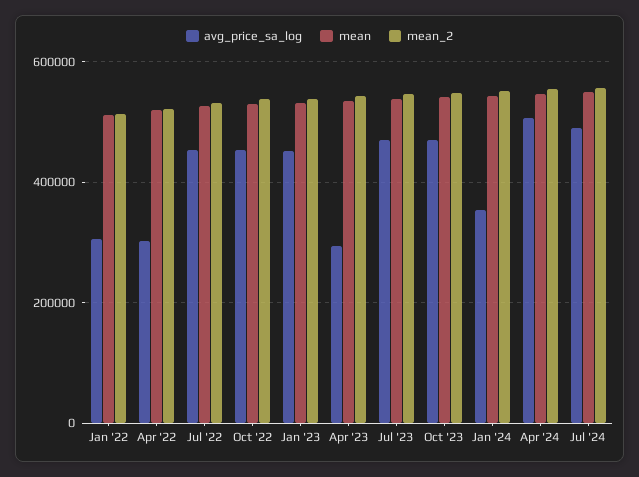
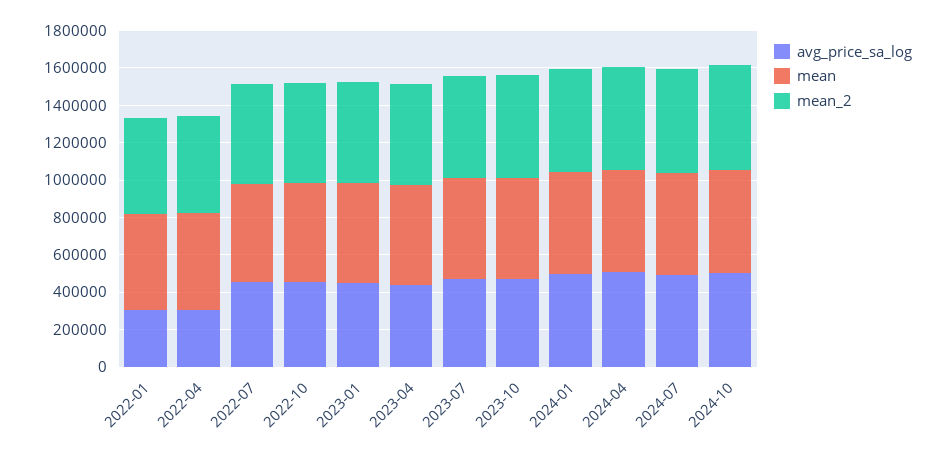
avg_price_sa_log, Apr '23: 300000 -> 450000
avg_price_sa_log, Jan '24: 360000 -> 500000
avg_price_sa_log, 2024-10: none -> 500000
mean, 2024-10: none -> 550000
mean_2, 2024-10: none -> 550000

